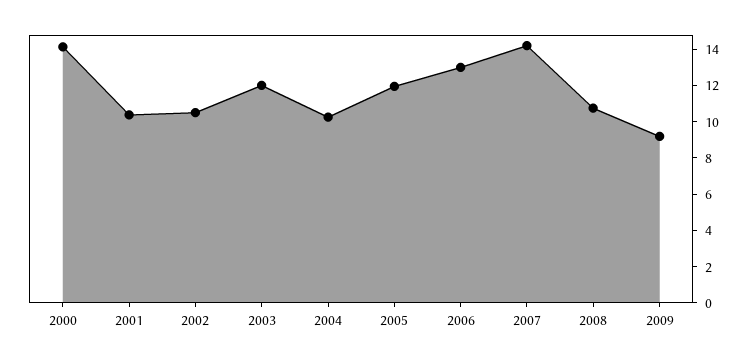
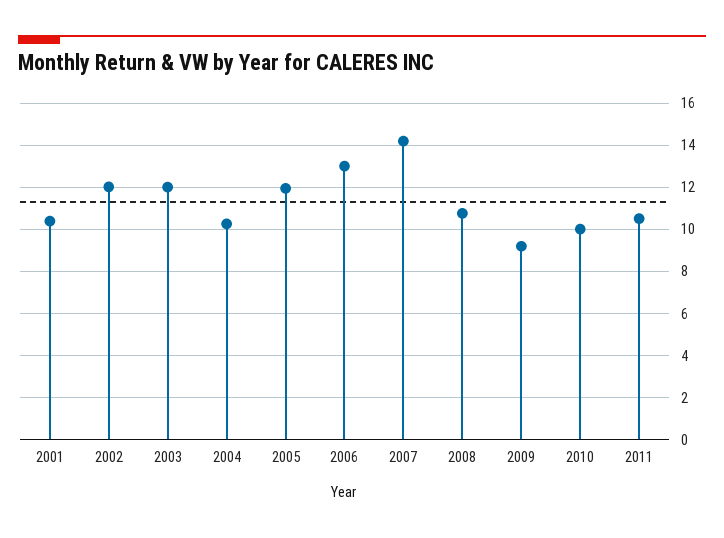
2000: 14 -> none
2002: 10.5 -> 12
2010: none -> 10
2011: none -> 10.5

